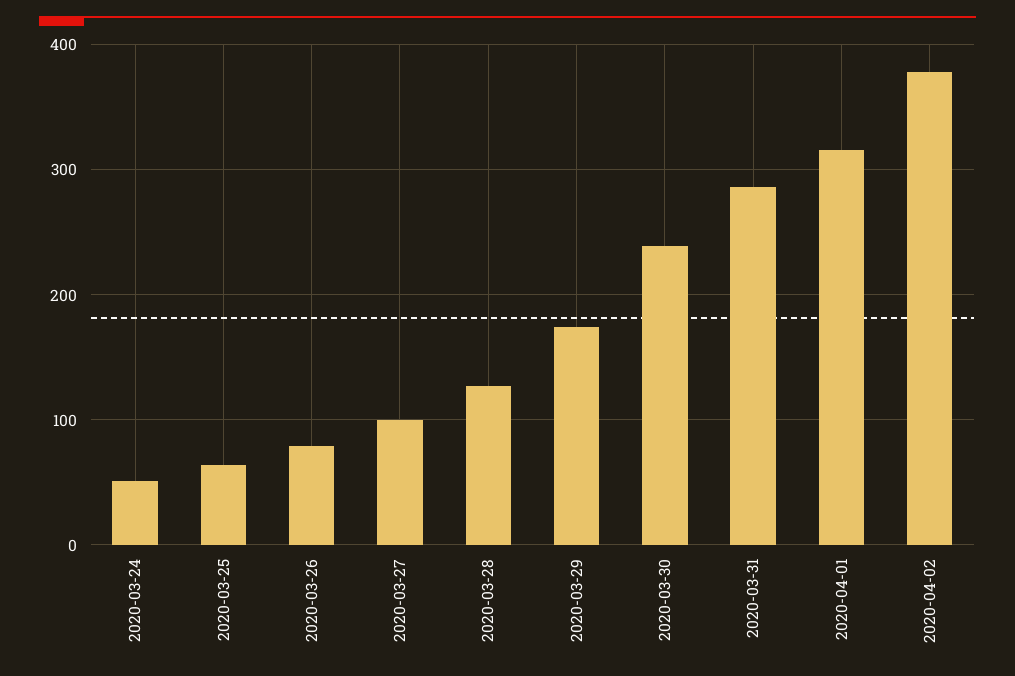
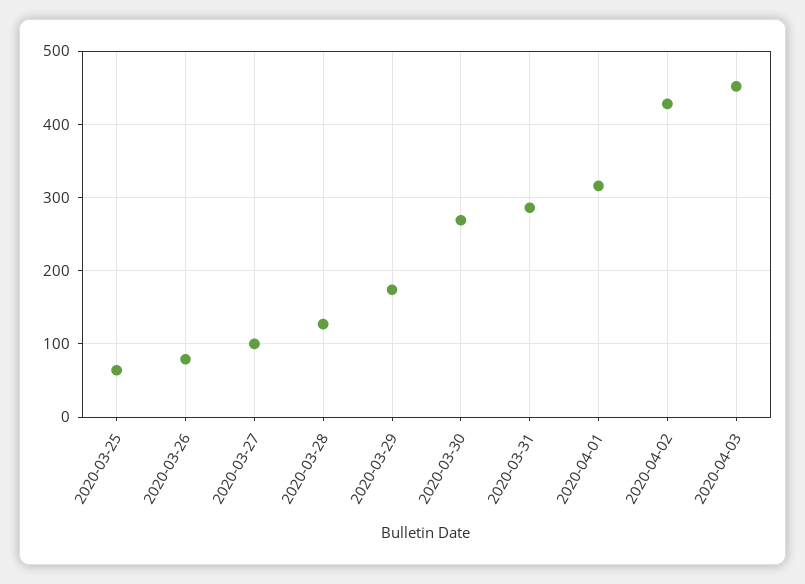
2020-03-24: 50 -> none
2020-03-30: 240 -> 270
2020-04-02: 380 -> 430
2020-04-03: none -> 450

